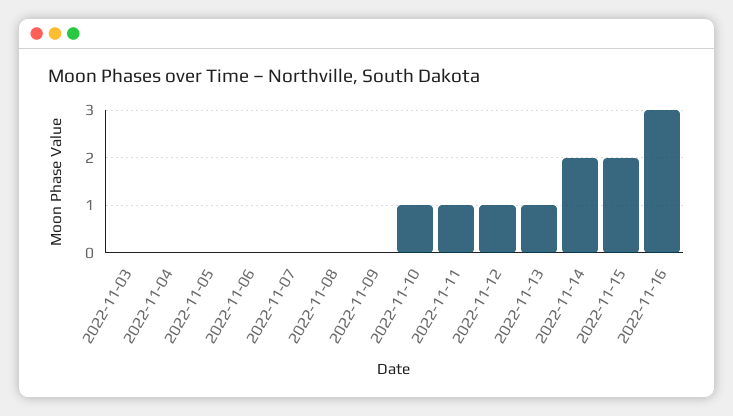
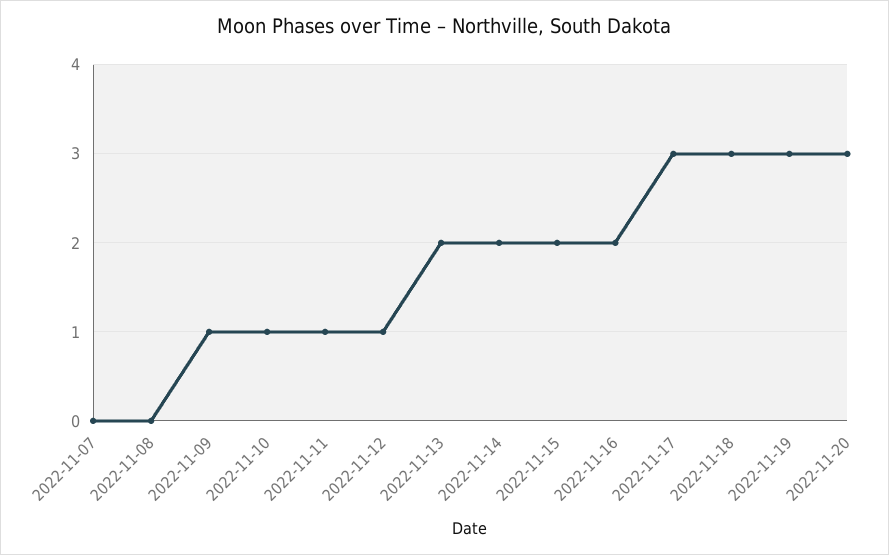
2022-11-03: 0 -> none
2022-11-04: 0 -> none
2022-11-05: 0 -> none
2022-11-06: 0 -> none
2022-11-09: 0 -> 1
2022-11-13: 1 -> 2
2022-11-16: 3 -> 2
2022-11-17: none -> 3
2022-11-18: none -> 3
2022-11-19: none -> 3
2022-11-20: none -> 3

